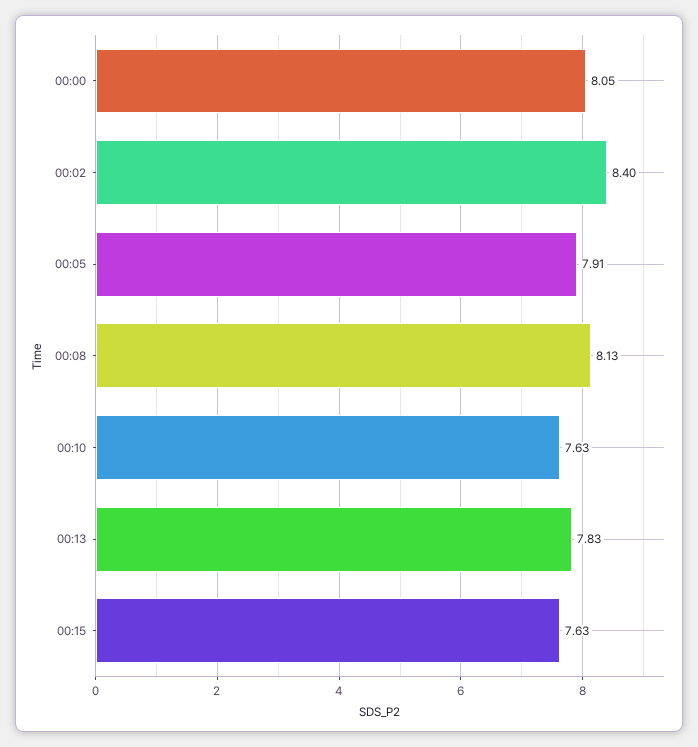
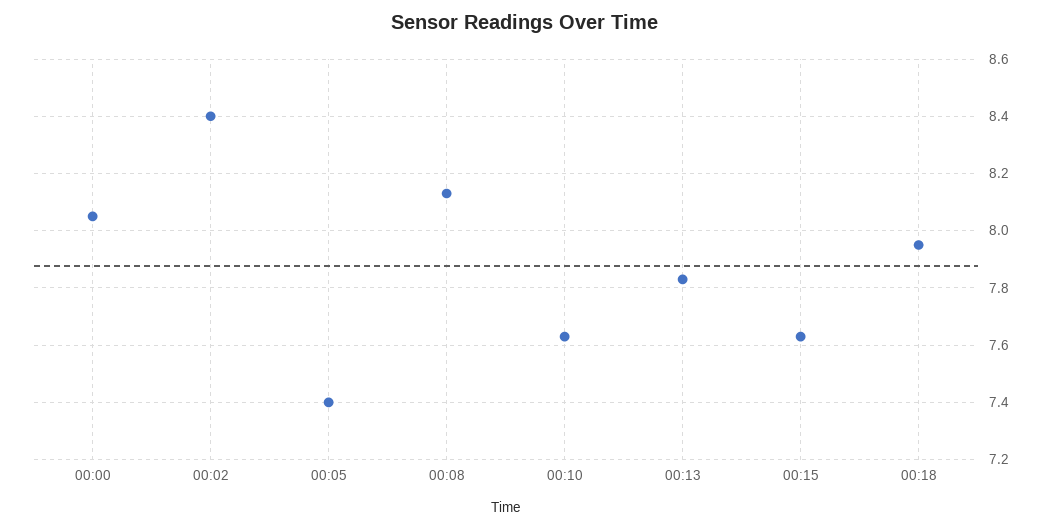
00:05: 7.91 -> 7.4
00:18: none -> 7.95

